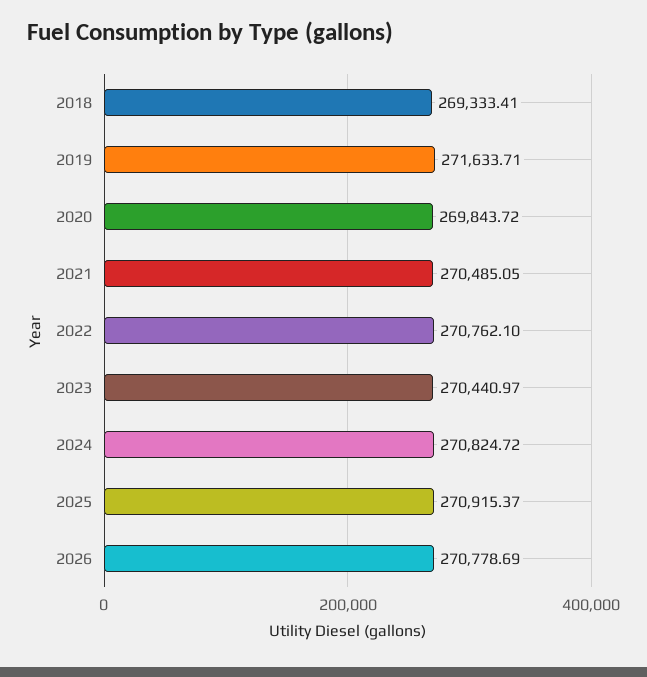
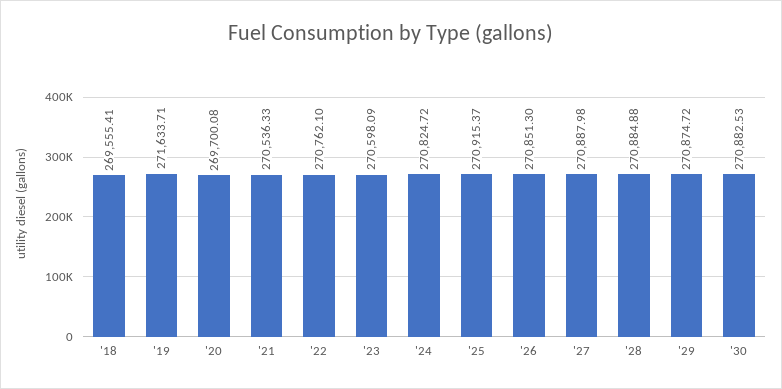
2018: 269333.41 -> 269555.41
2020: 269843.72 -> 269700.08
2021: 270485.05 -> 270536.33
2023: 270440.97 -> 270598.09
2026: 270778.69 -> 270851.3
'27: none -> 270887.98
'28: none -> 270884.88
'29: none -> 270874.72
'30: none -> 270882.53

